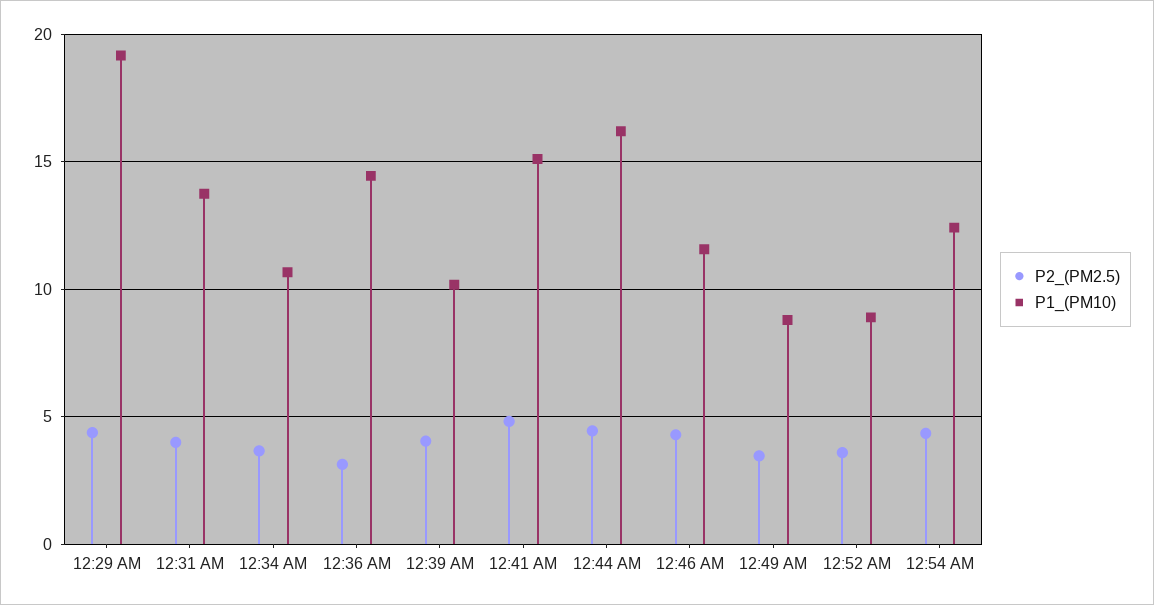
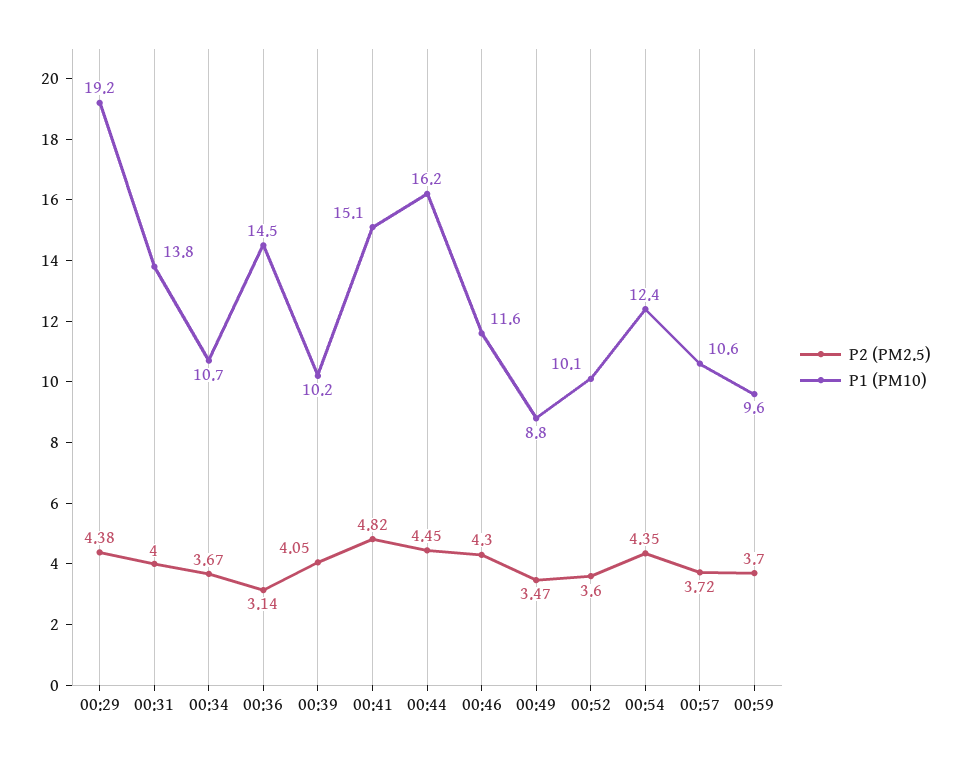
P1_(PM10), 12:52 AM: 9 -> 10.1
P2_(PM2.5), 00:57: none -> 3.72
P1_(PM10), 00:57: none -> 10.6
P2_(PM2.5), 00:59: none -> 3.7
P1_(PM10), 00:59: none -> 9.6

